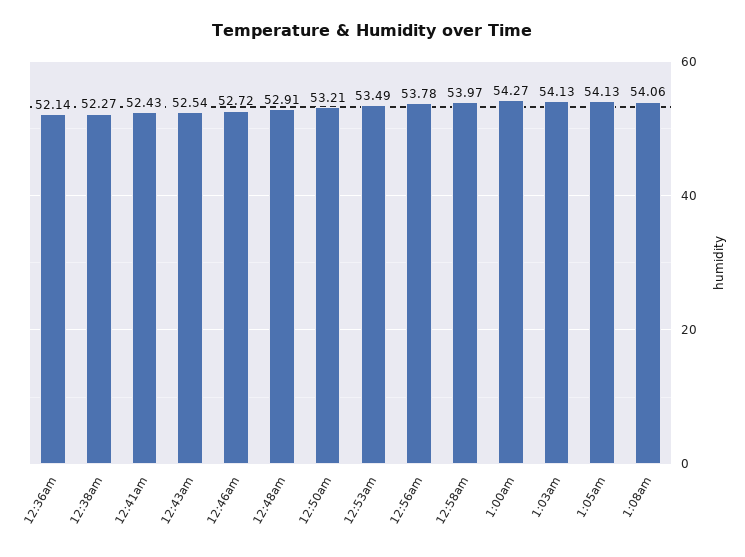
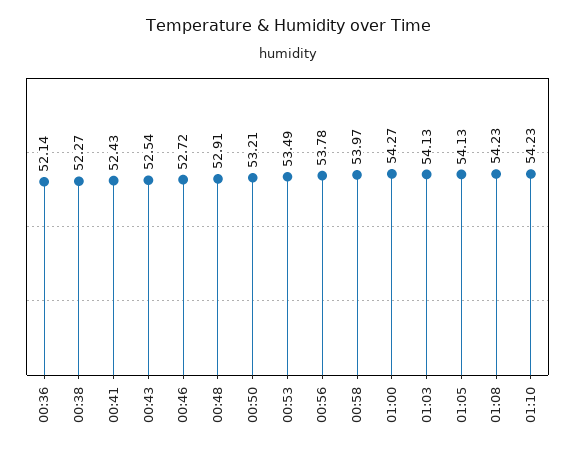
1:08am: 54.06 -> 54.23
01:10: none -> 54.23

